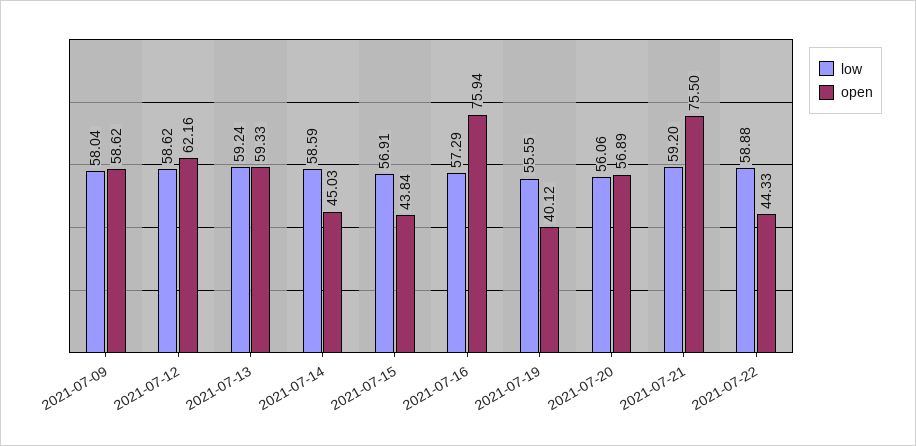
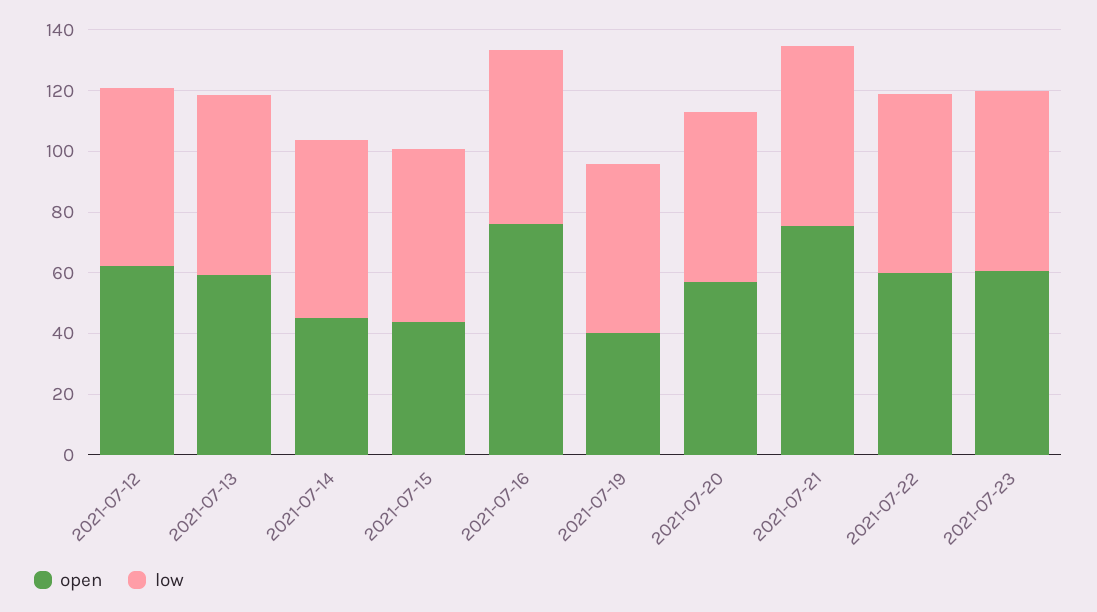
low, 2021-07-09: 58.04 -> none
open, 2021-07-09: 58.62 -> none
open, 2021-07-22: 44.33 -> 60
open, 2021-07-23: none -> 60
low, 2021-07-23: none -> 60

